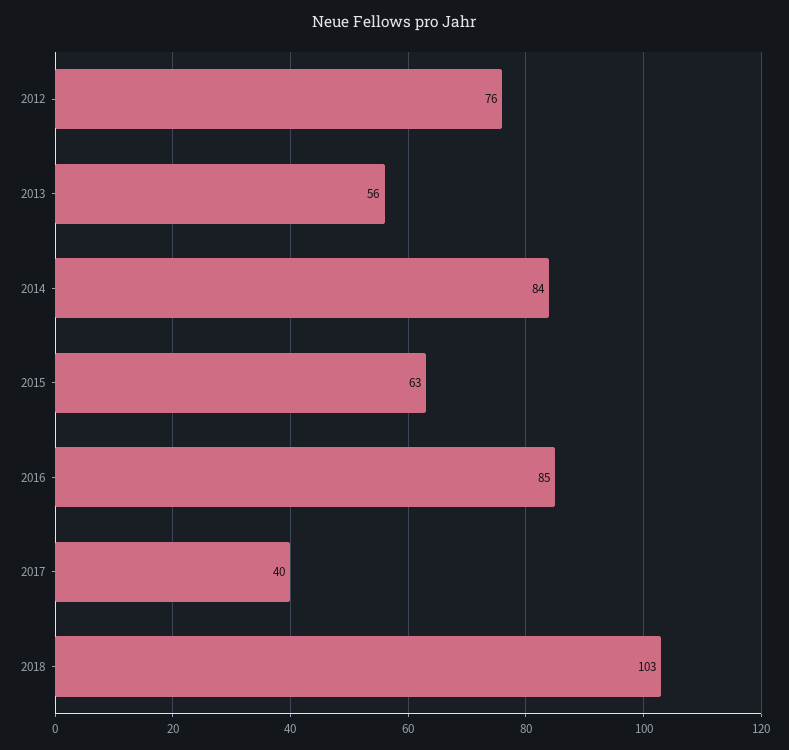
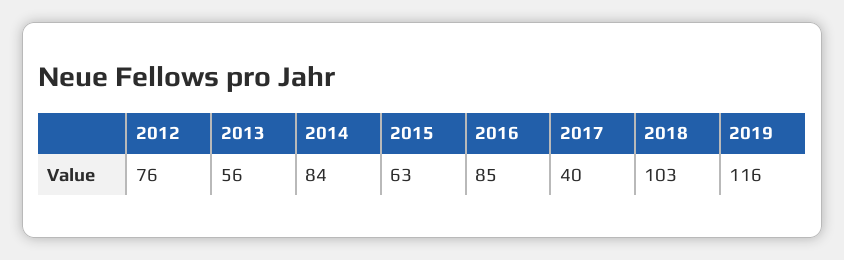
2019: none -> 116

